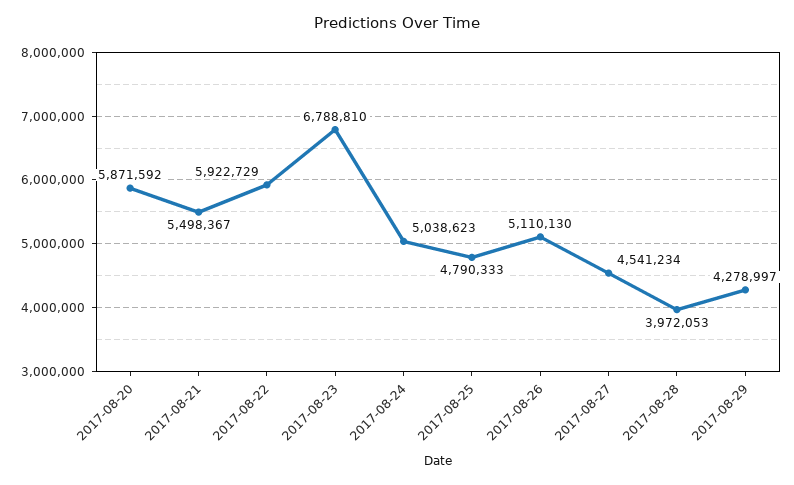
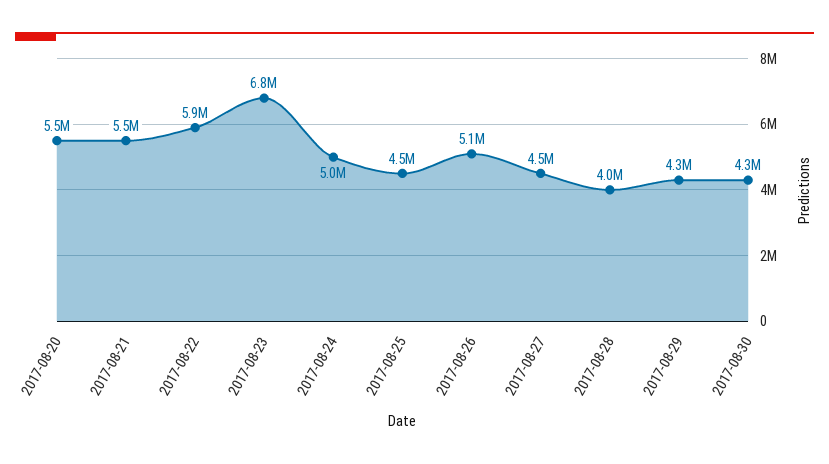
2017-08-20: 5871592 -> 5500000
2017-08-25: 4790333 -> 4500000
2017-08-30: none -> 4300000

